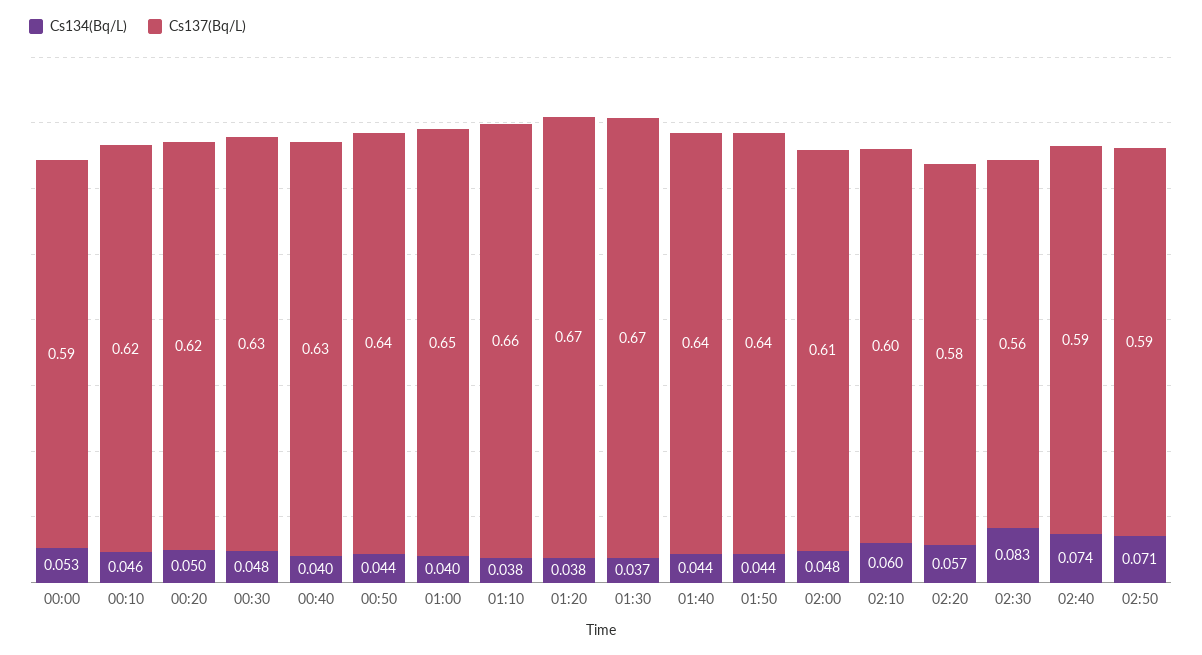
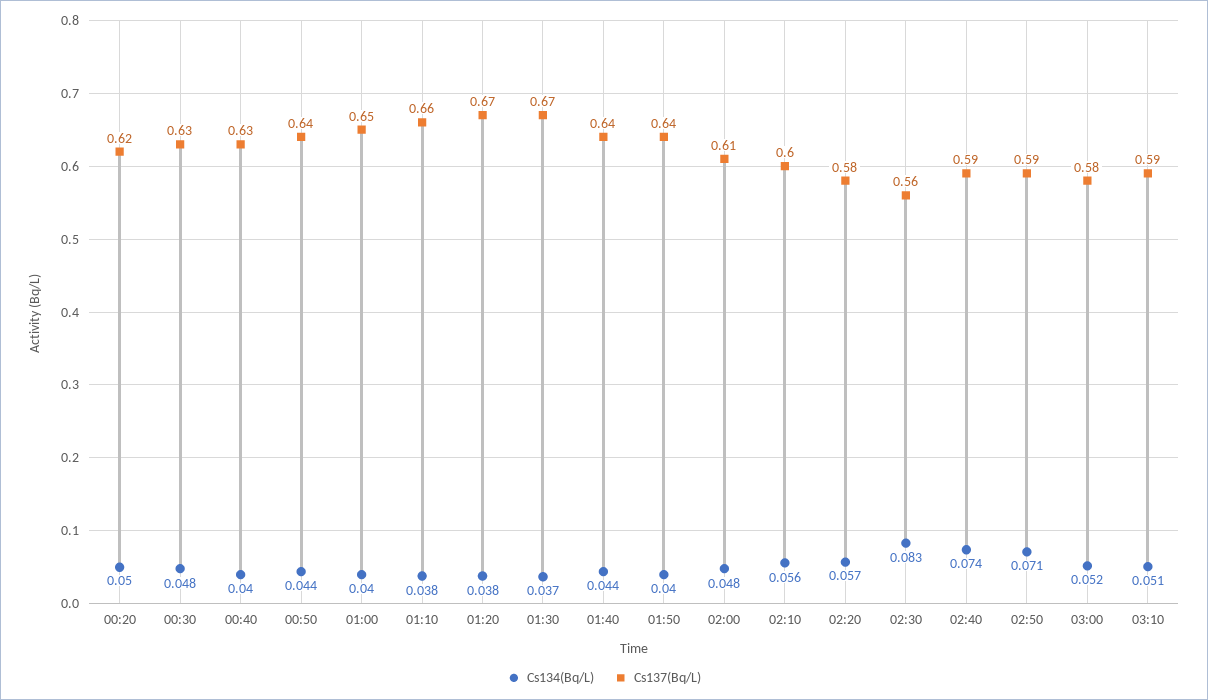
Cs134(Bq/L), 00:00: 0.053 -> none
Cs137(Bq/L), 00:00: 0.59 -> none
Cs134(Bq/L), 00:10: 0.046 -> none
Cs137(Bq/L), 00:10: 0.62 -> none
Cs134(Bq/L), 01:50: 0.044 -> 0.04
Cs134(Bq/L), 02:10: 0.06 -> 0.056
Cs134(Bq/L), 03:00: none -> 0.052
Cs137(Bq/L), 03:00: none -> 0.58
Cs134(Bq/L), 03:10: none -> 0.051
Cs137(Bq/L), 03:10: none -> 0.59

